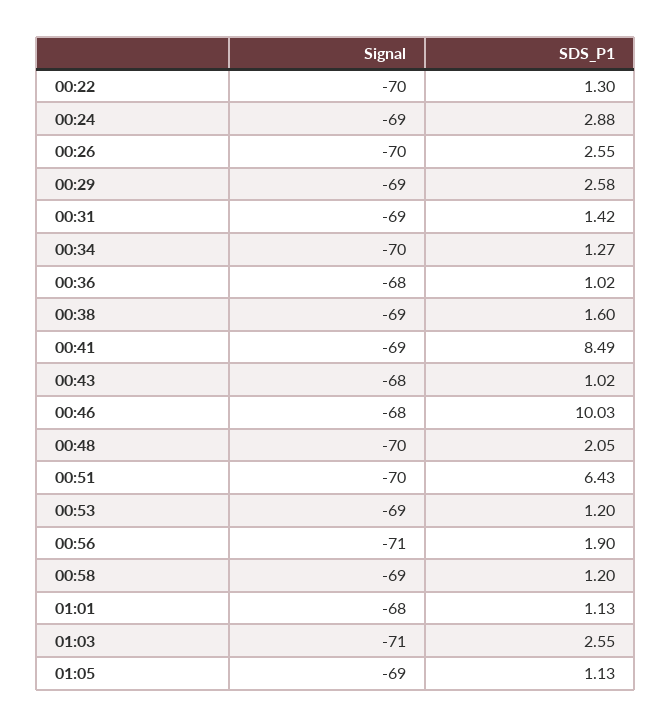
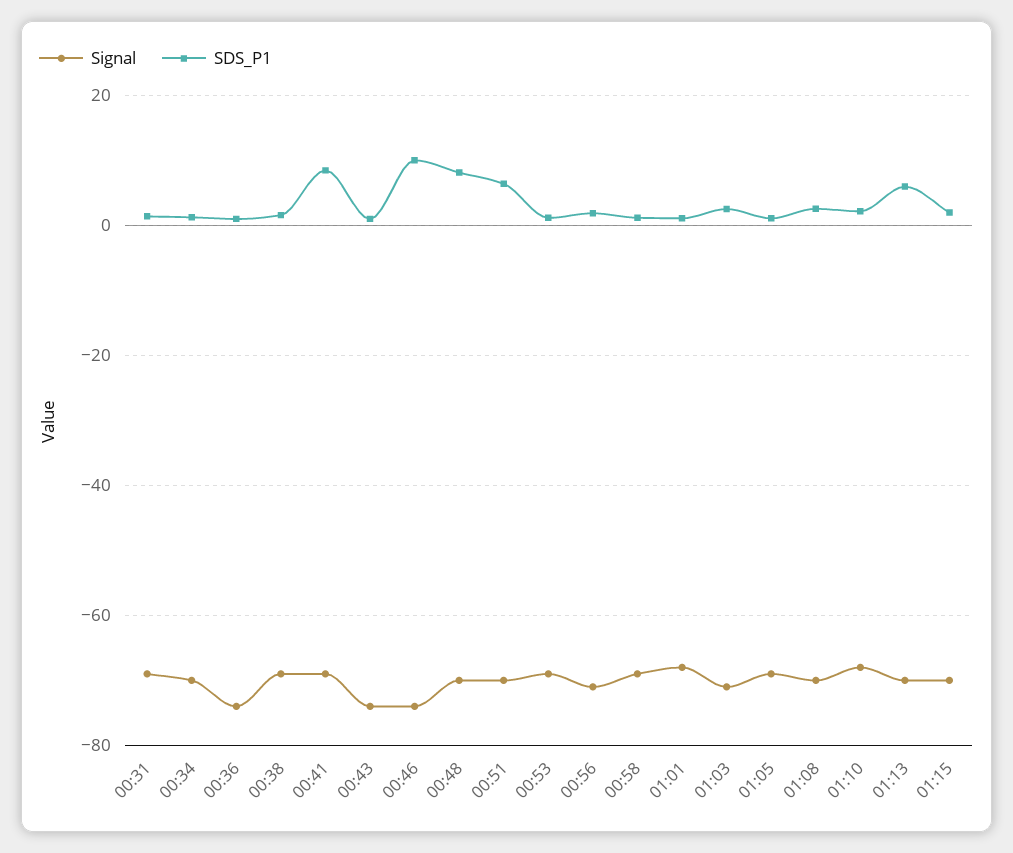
Signal, 00:22: -70 -> none
SDS_P1, 00:22: 1.3 -> none
Signal, 00:24: -69 -> none
SDS_P1, 00:24: 2.88 -> none
Signal, 00:26: -70 -> none
SDS_P1, 00:26: 2.55 -> none
Signal, 00:29: -69 -> none
SDS_P1, 00:29: 2.58 -> none
Signal, 00:36: -68 -> -74
Signal, 00:43: -68 -> -74
Signal, 00:46: -68 -> -74
SDS_P1, 00:48: 2.05 -> 8
Signal, 01:08: none -> -70
SDS_P1, 01:08: none -> 2
Signal, 01:10: none -> -68
SDS_P1, 01:10: none -> 2
Signal, 01:13: none -> -70
SDS_P1, 01:13: none -> 6
Signal, 01:15: none -> -70
SDS_P1, 01:15: none -> 2

